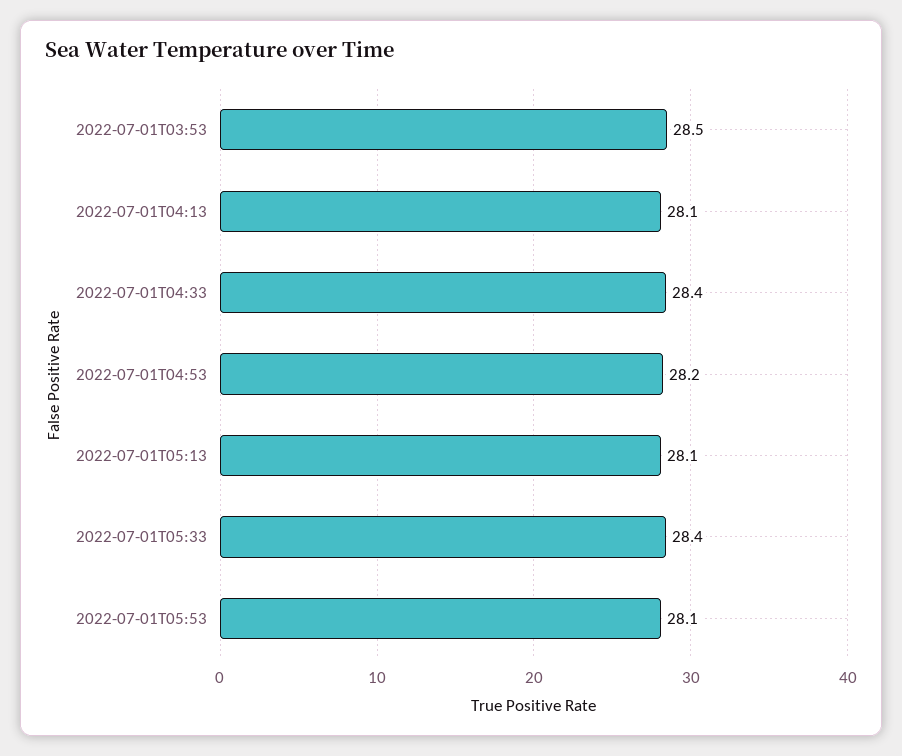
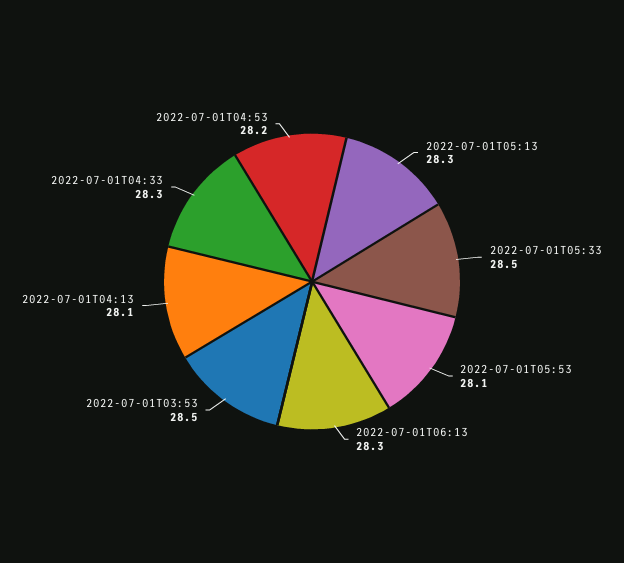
2022-07-01T04:33: 28.4 -> 28.3
2022-07-01T05:13: 28.1 -> 28.3
2022-07-01T05:33: 28.4 -> 28.5
2022-07-01T06:13: none -> 28.3

